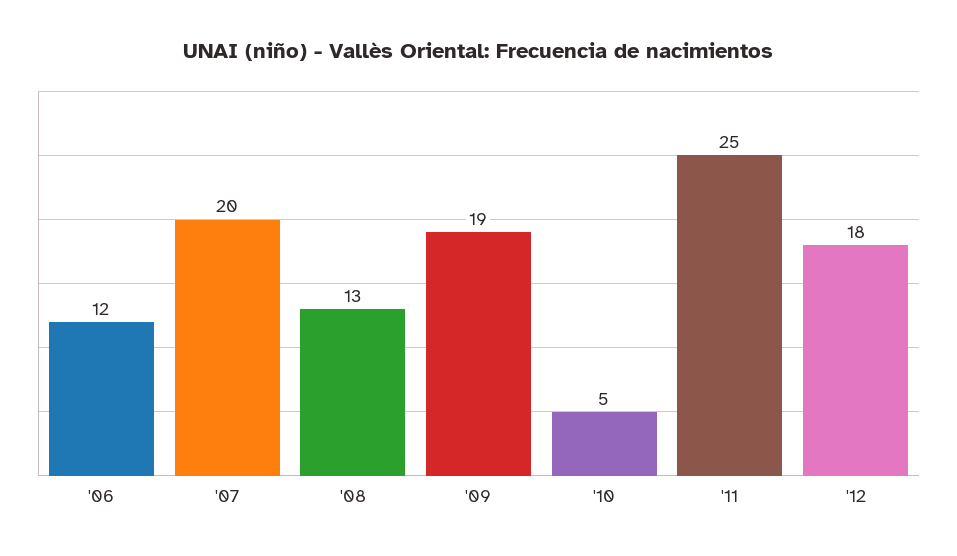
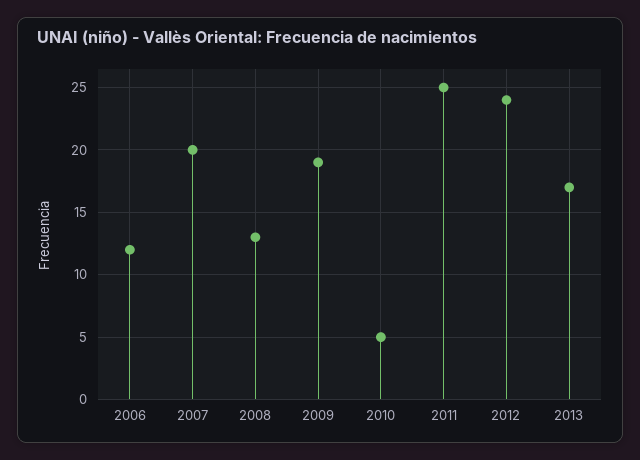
'12: 18 -> 24
2013: none -> 17

